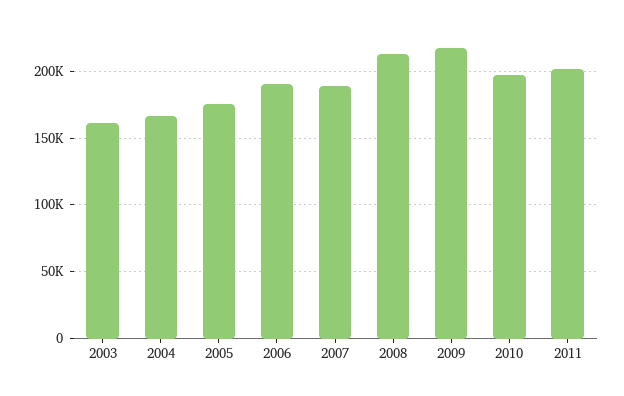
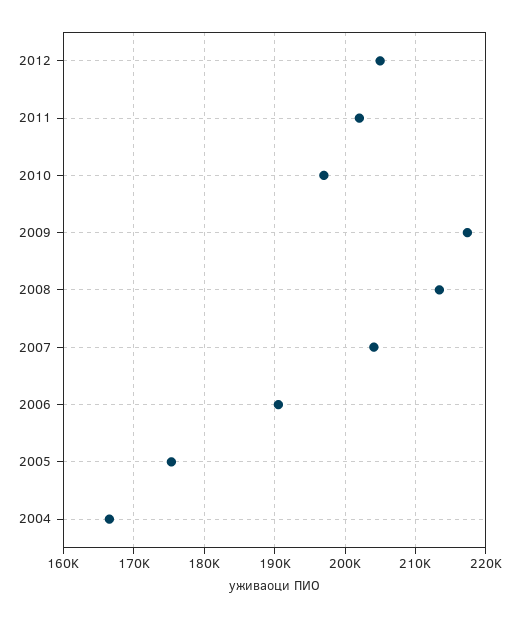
2003: 160000 -> none
2007: 190000 -> 204000
2012: none -> 205000

